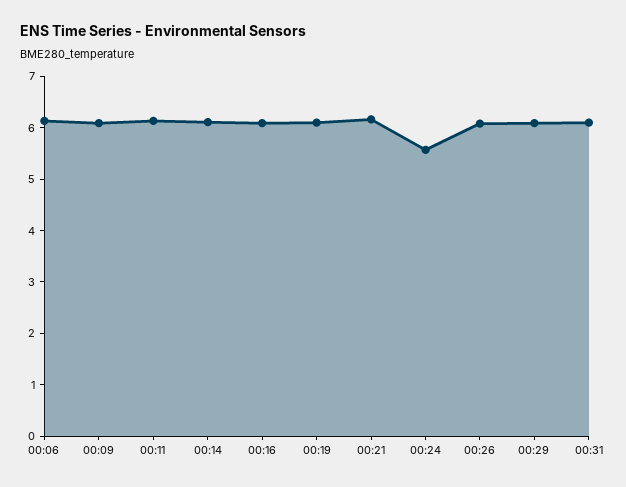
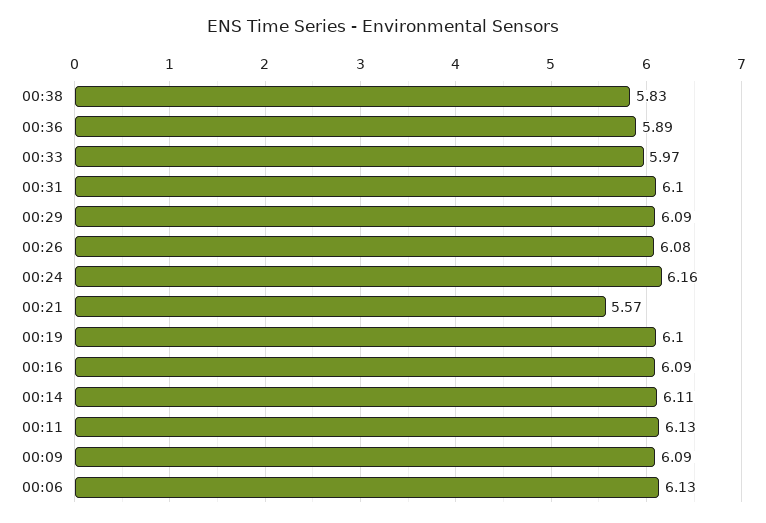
00:21: 6.2 -> 5.57
00:24: 5.6 -> 6.16
00:38: none -> 5.83
00:36: none -> 5.89
00:33: none -> 5.97

